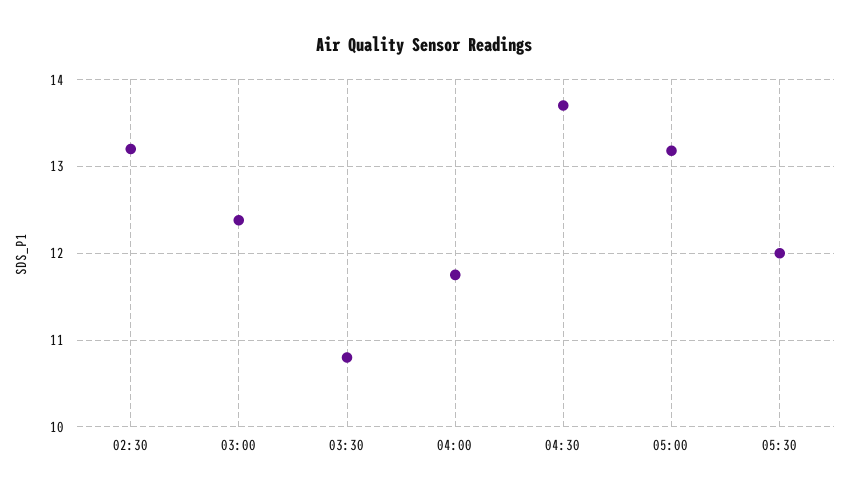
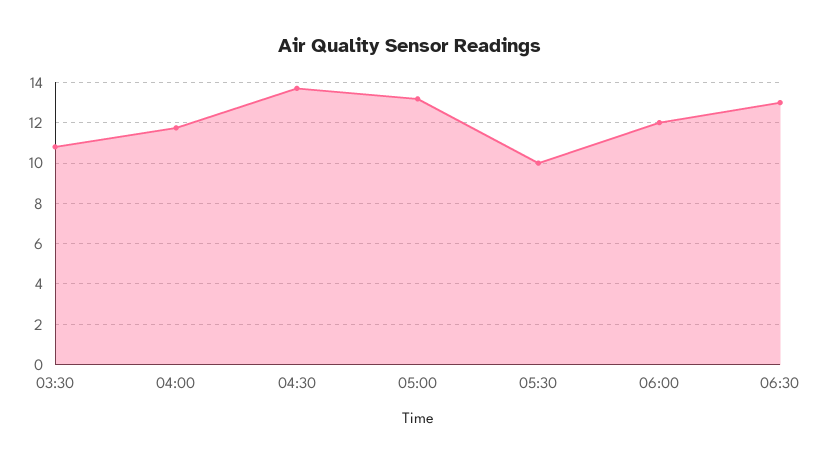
02:30: 13.2 -> none
03:00: 12.4 -> none
05:30: 12 -> 10
06:00: none -> 12
06:30: none -> 13

